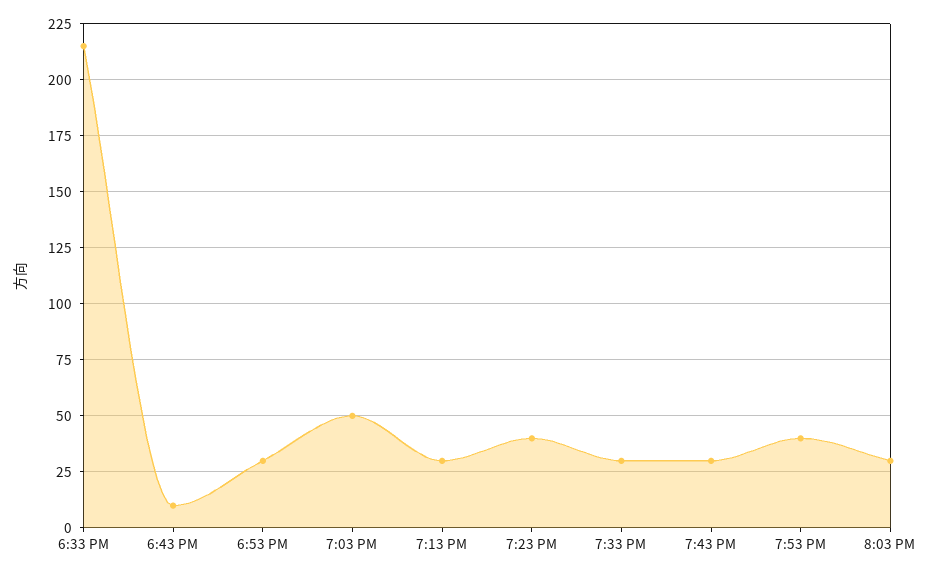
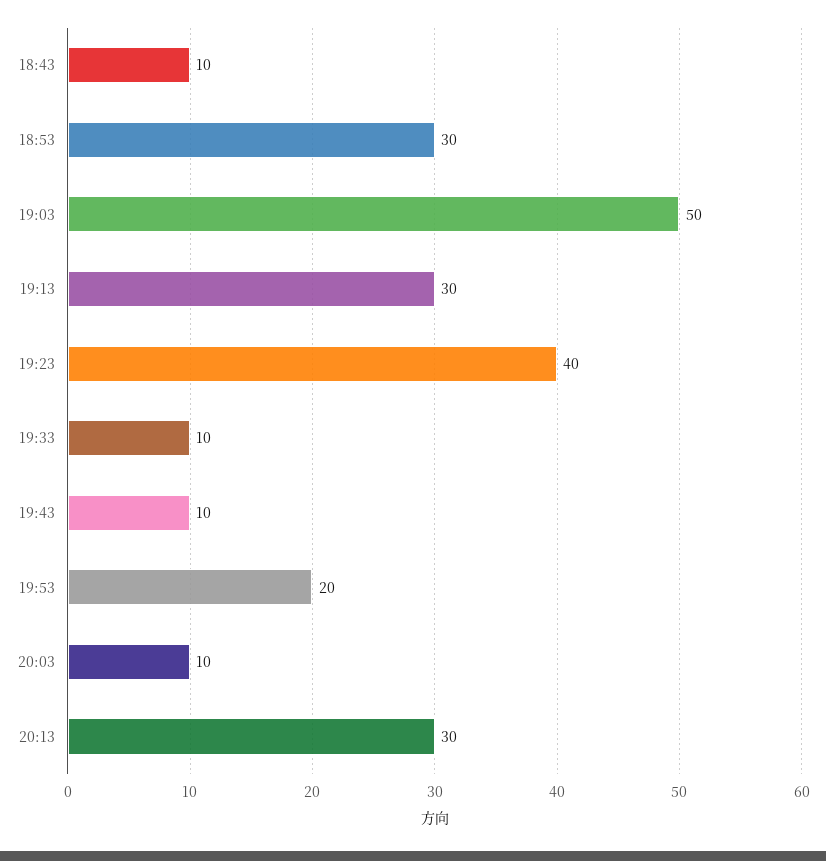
6:33 PM: 215 -> none
7:33 PM: 30 -> 10
7:43 PM: 30 -> 10
7:53 PM: 40 -> 20
8:03 PM: 30 -> 10
20:13: none -> 30

